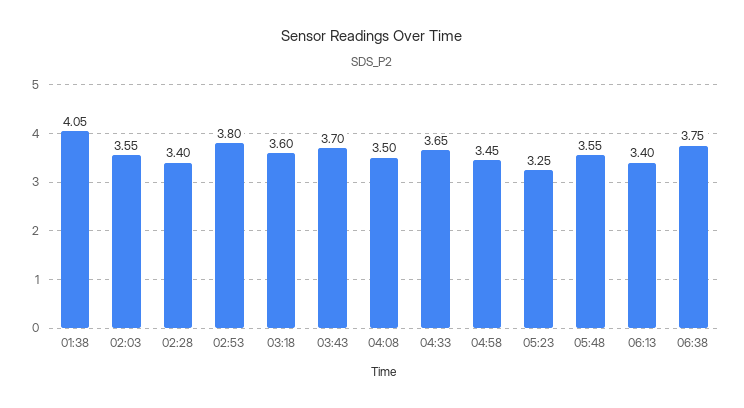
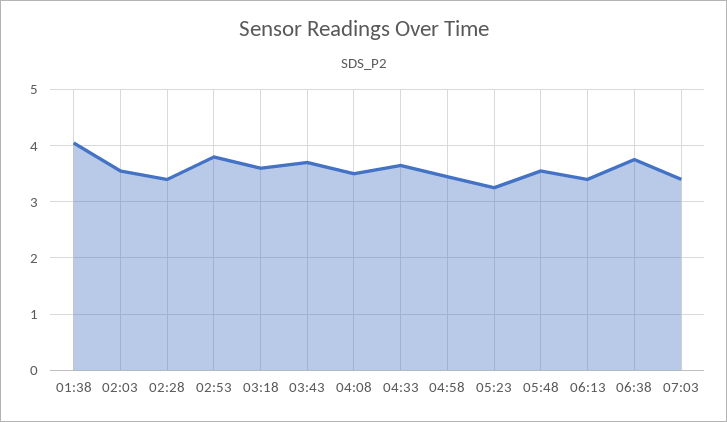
07:03: none -> 3.4

